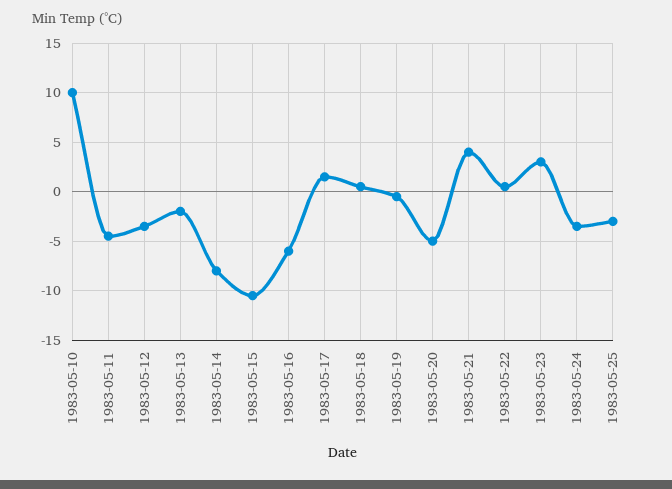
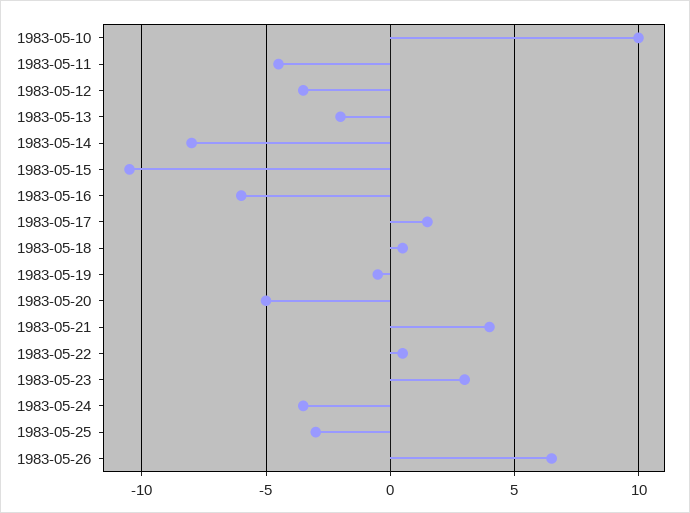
1983-05-26: none -> 6.5

